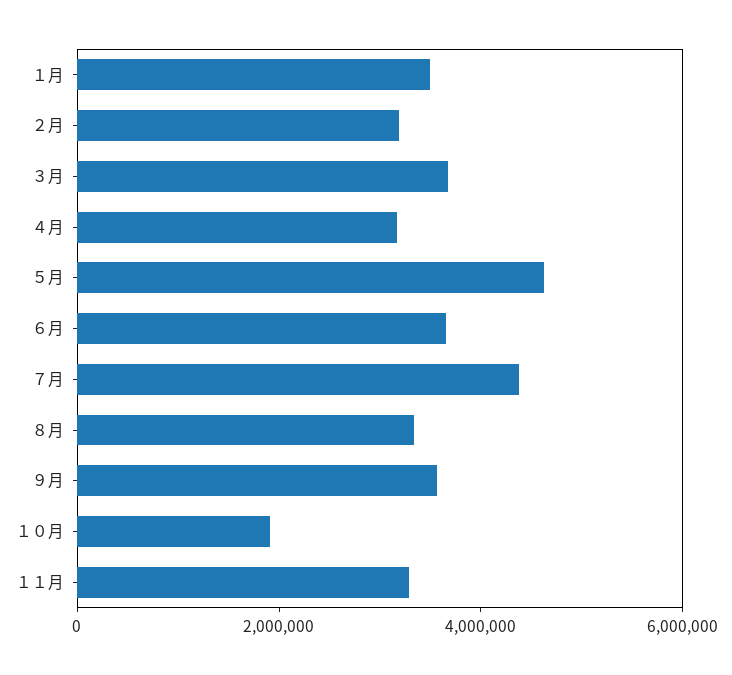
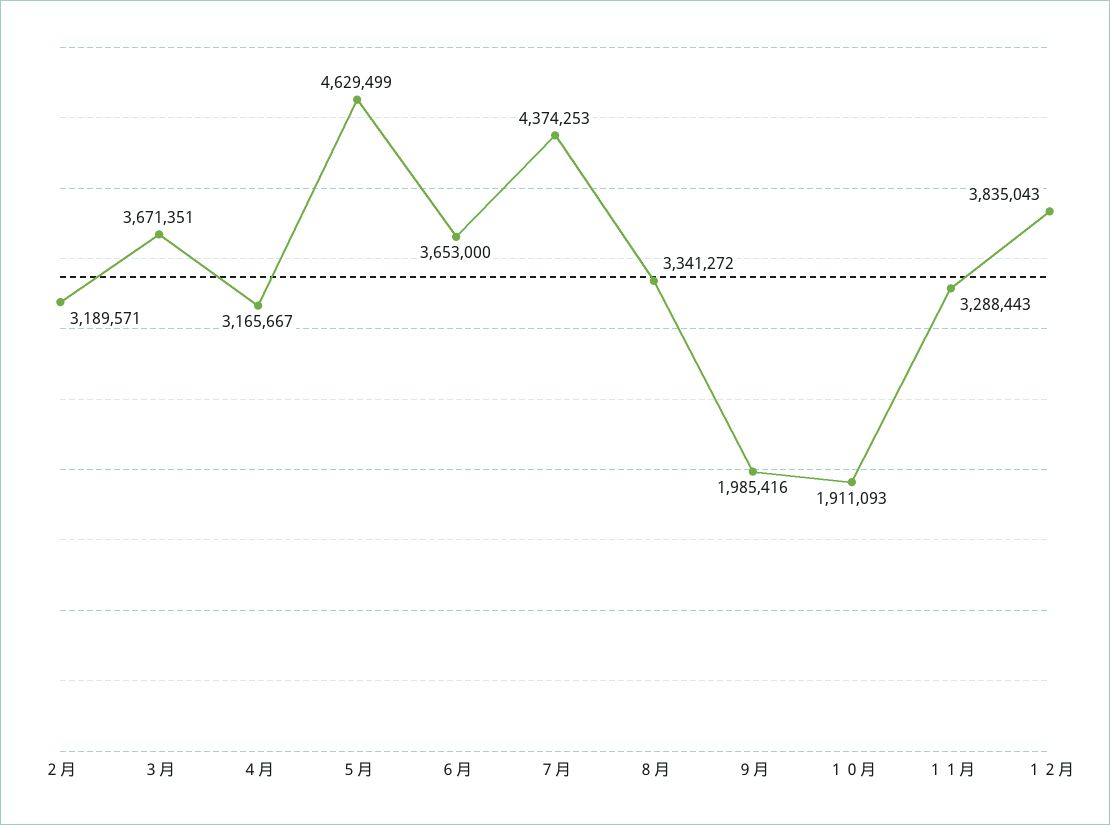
１月: 3500000 -> none
９月: 3500000 -> 1985416
１２月: none -> 3835043

